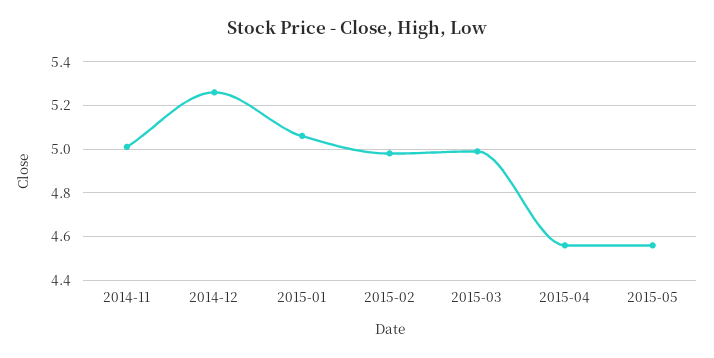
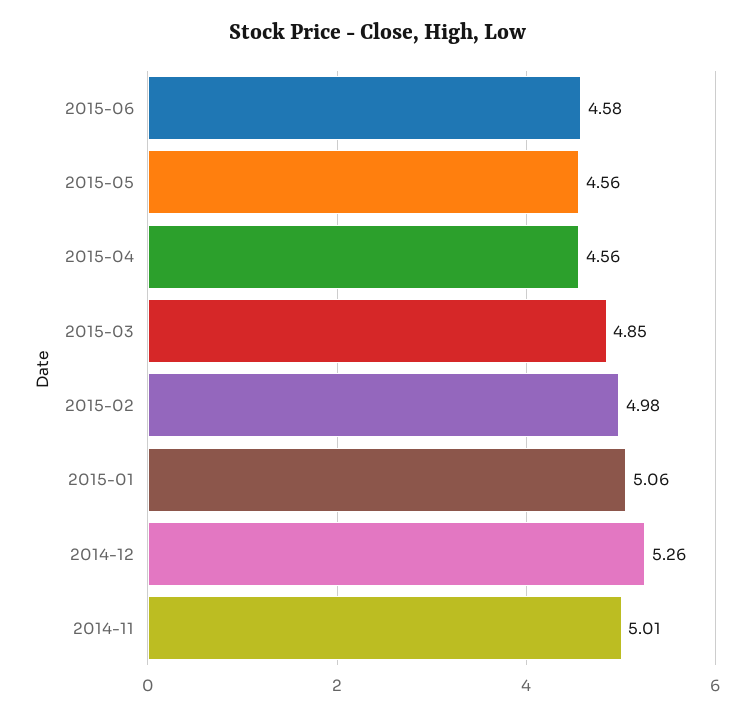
2015-03: 5 -> 4.85
2015-06: none -> 4.58

